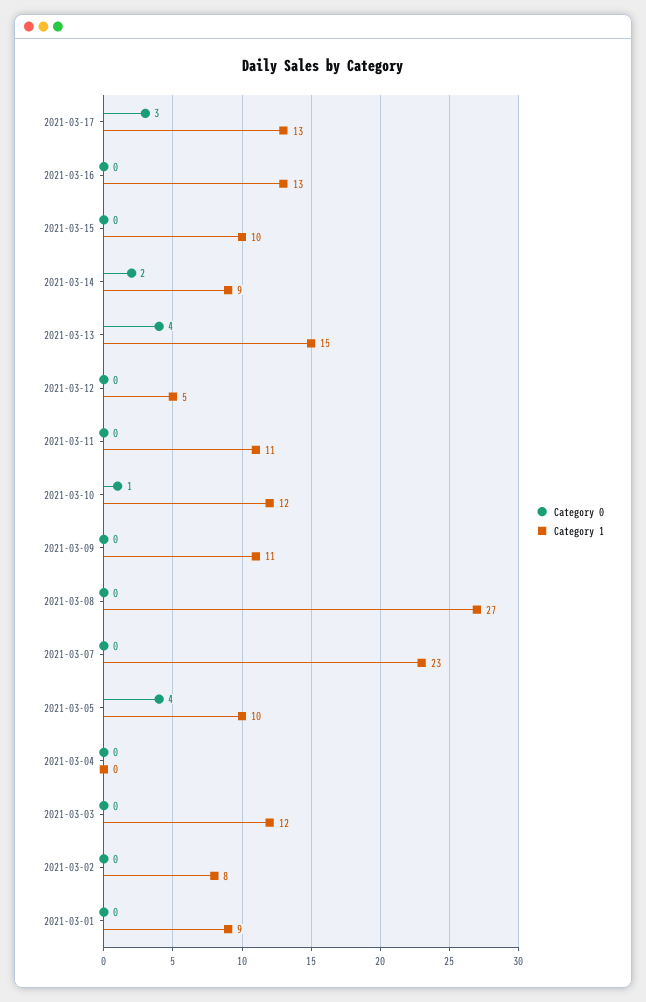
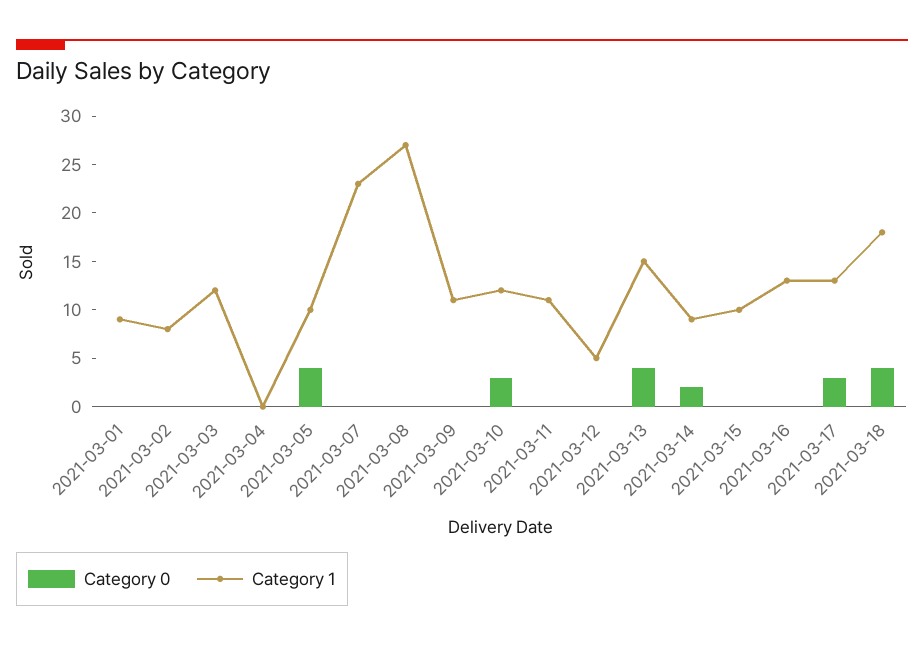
Category 0, 2021-03-10: 1 -> 3
Category 0, 2021-03-18: none -> 4
Category 1, 2021-03-18: none -> 18

